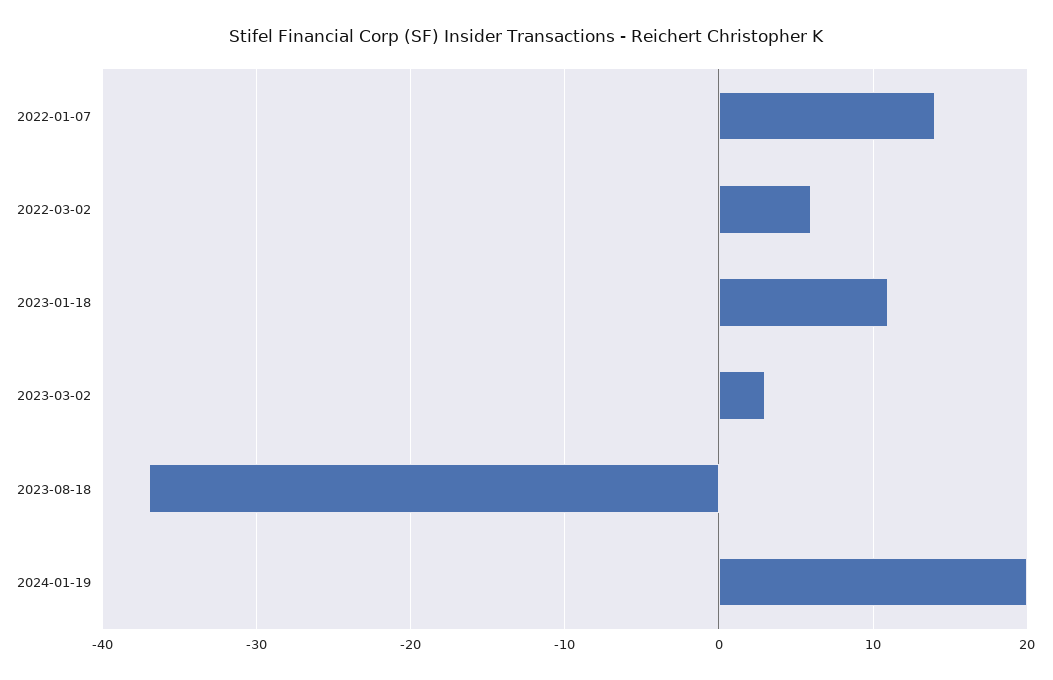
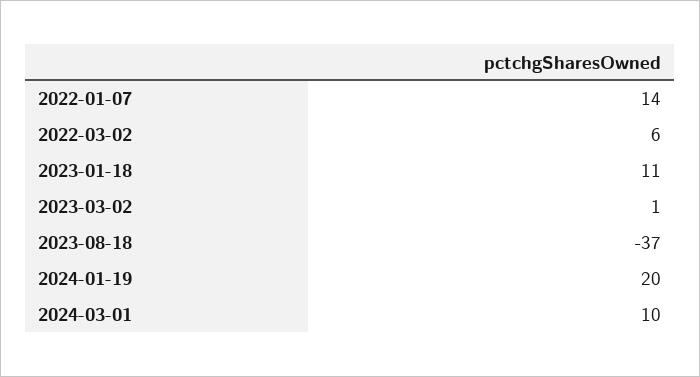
2023-03-02: 3 -> 1
2024-03-01: none -> 10

